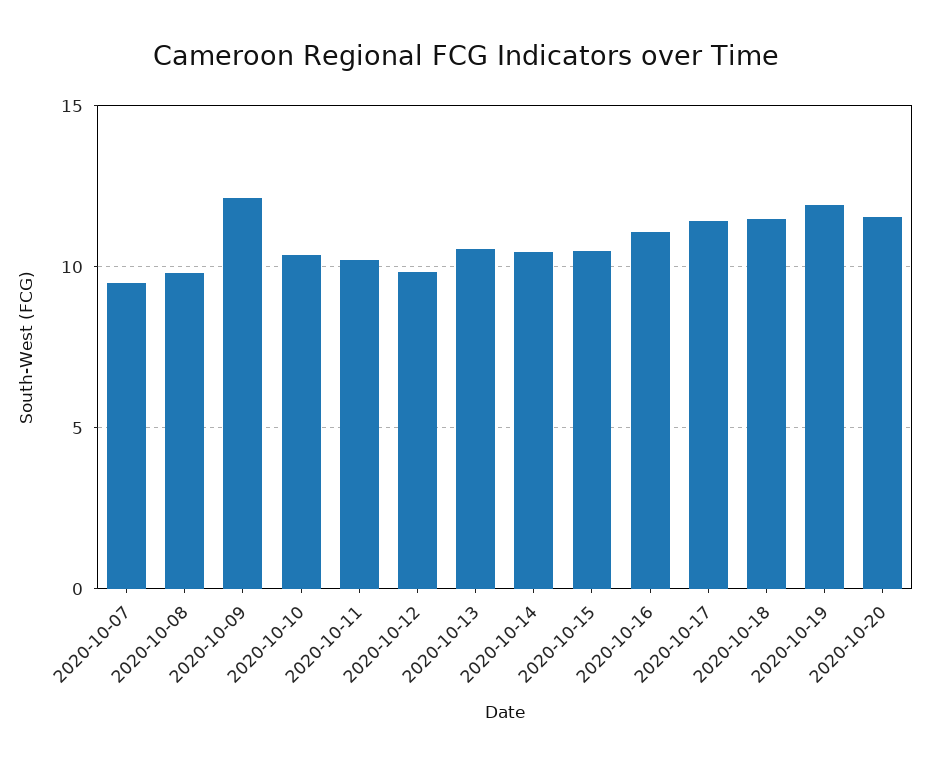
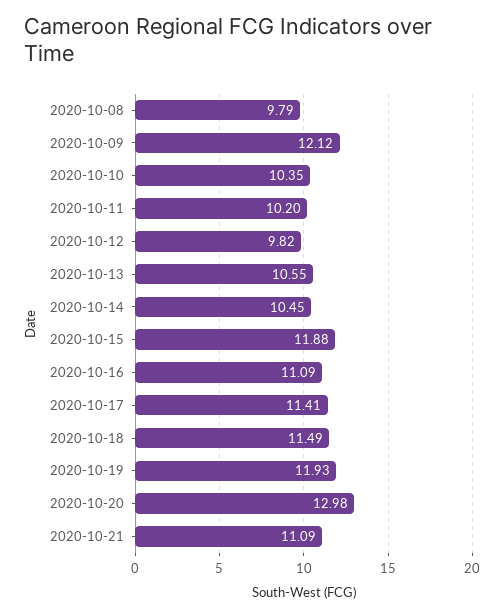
2020-10-07: 9.5 -> none
2020-10-15: 10.5 -> 11.88
2020-10-20: 11.5 -> 12.98
2020-10-21: none -> 11.09

